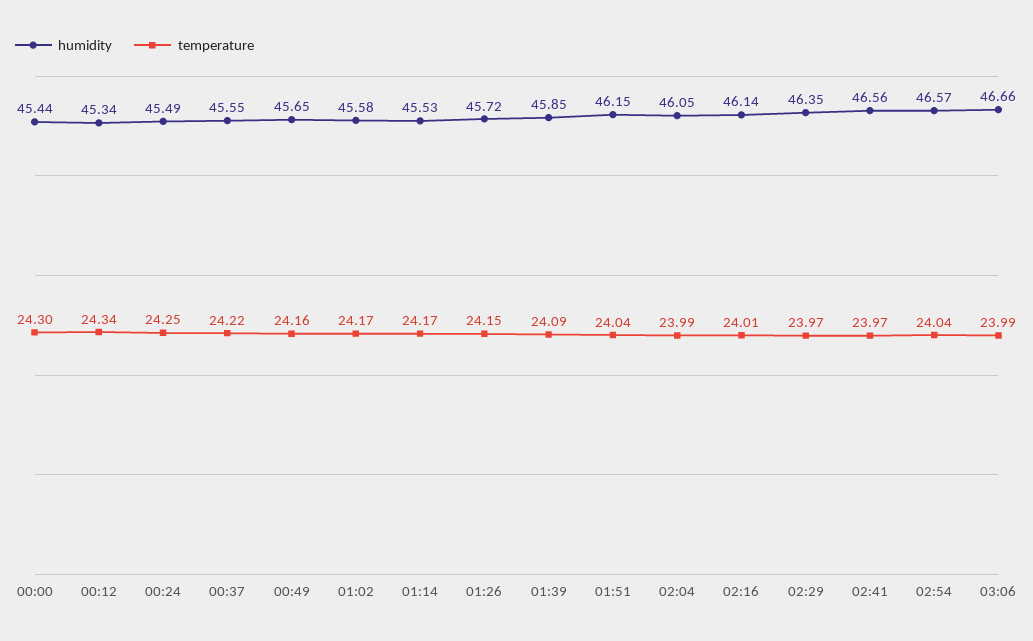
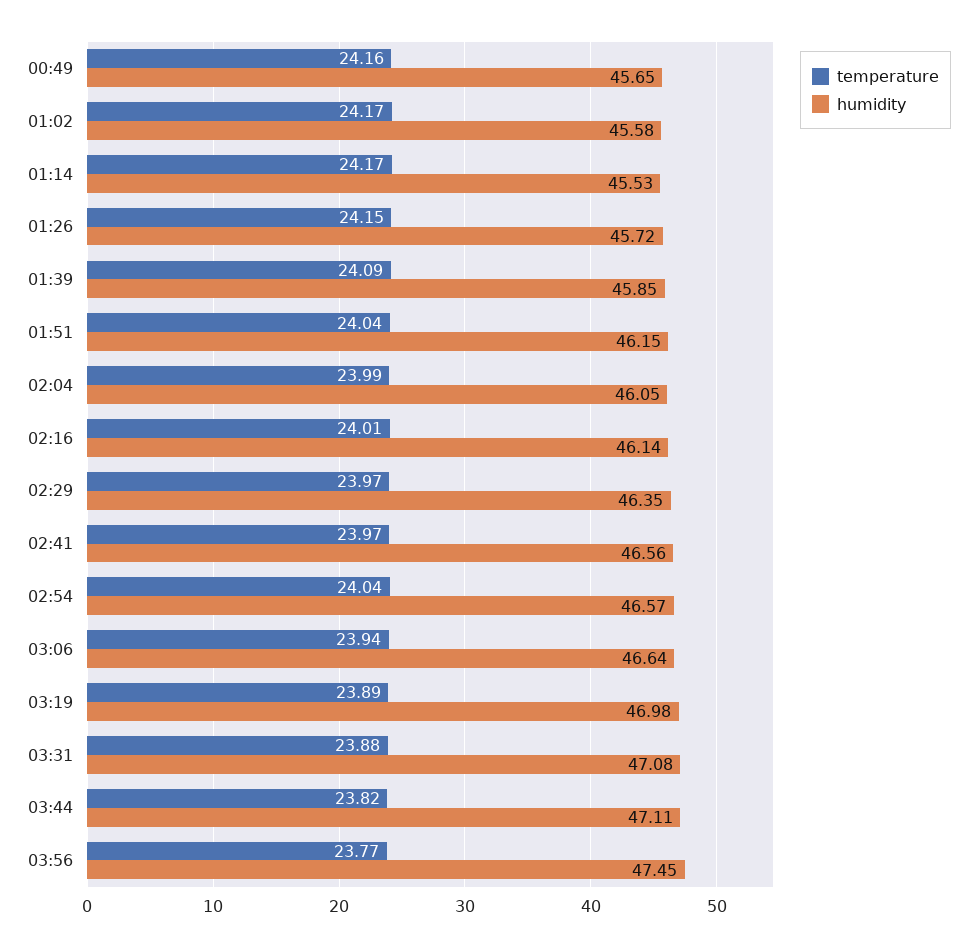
humidity, 00:00: 45.44 -> none
temperature, 00:00: 24.3 -> none
humidity, 00:12: 45.34 -> none
temperature, 00:12: 24.34 -> none
humidity, 00:24: 45.49 -> none
temperature, 00:24: 24.25 -> none
humidity, 00:37: 45.55 -> none
temperature, 00:37: 24.22 -> none
humidity, 03:06: 46.66 -> 46.64
temperature, 03:06: 23.99 -> 23.94
temperature, 03:19: none -> 23.89
humidity, 03:19: none -> 46.98
temperature, 03:31: none -> 23.88
humidity, 03:31: none -> 47.08
temperature, 03:44: none -> 23.82
humidity, 03:44: none -> 47.11
temperature, 03:56: none -> 23.77
humidity, 03:56: none -> 47.45

